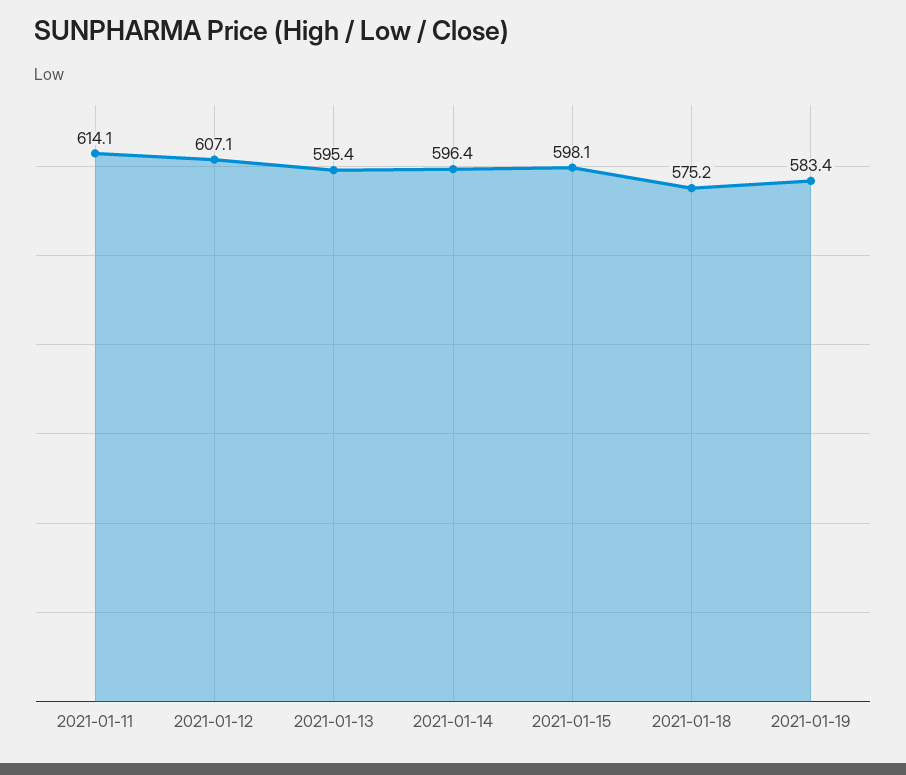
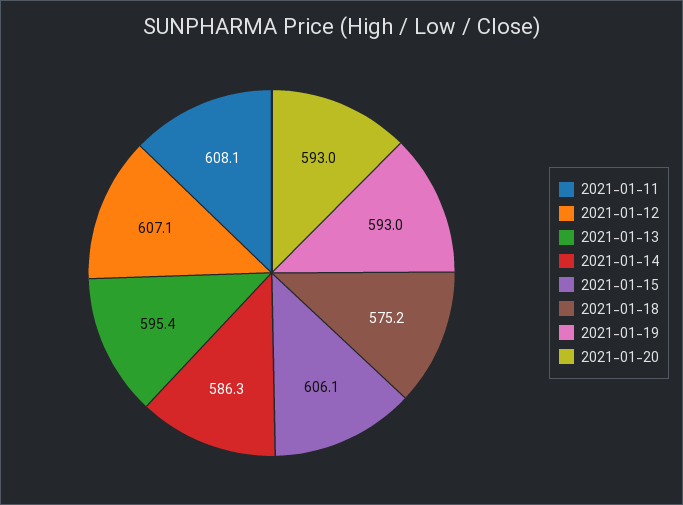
2021-01-11: 614.1 -> 608.1
2021-01-14: 596.4 -> 586.3
2021-01-15: 598.1 -> 606.1
2021-01-19: 583.4 -> 593
2021-01-20: none -> 593

